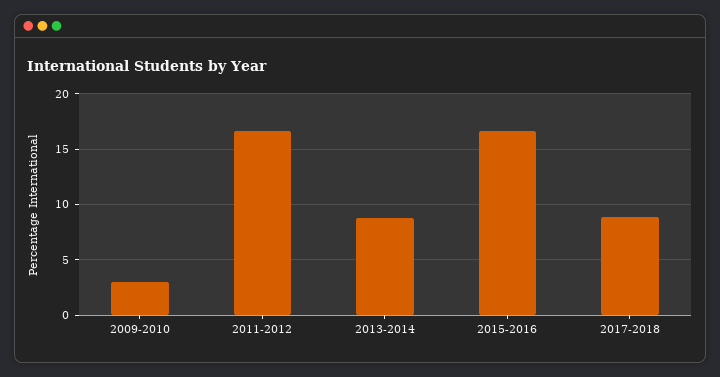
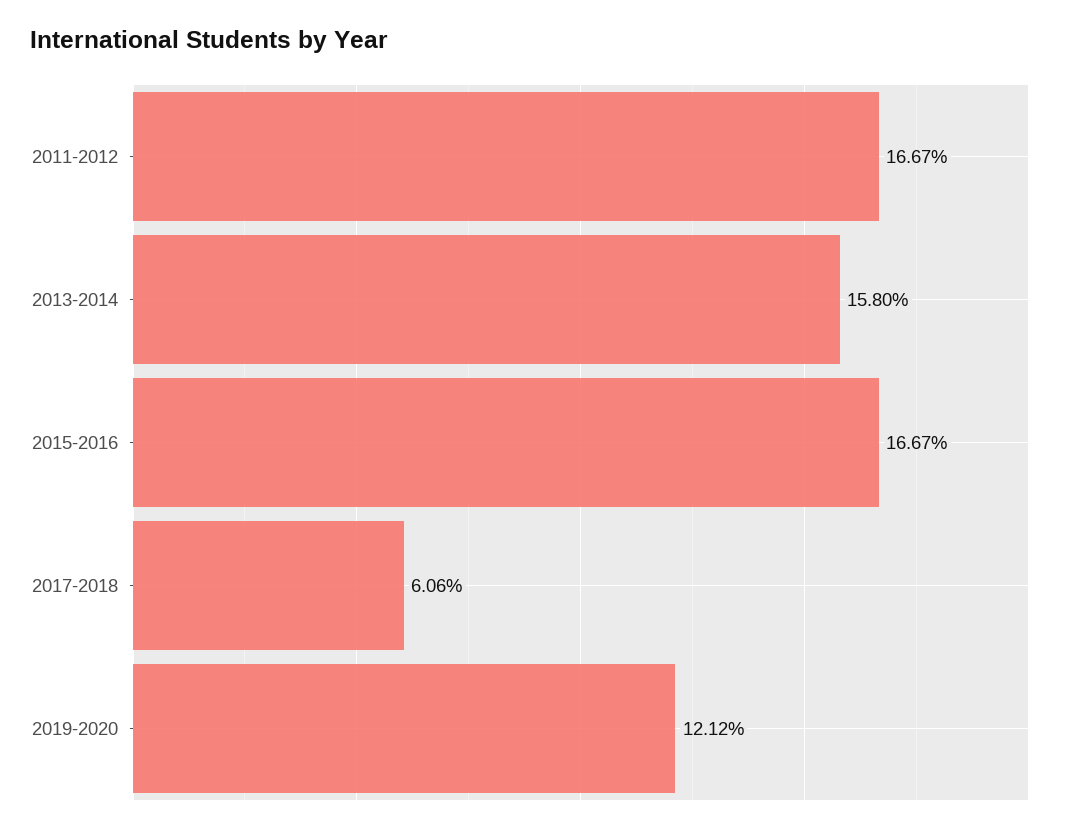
2009-2010: 3 -> none
2013-2014: 9 -> 15.8
2017-2018: 9 -> 6.06
2019-2020: none -> 12.12

